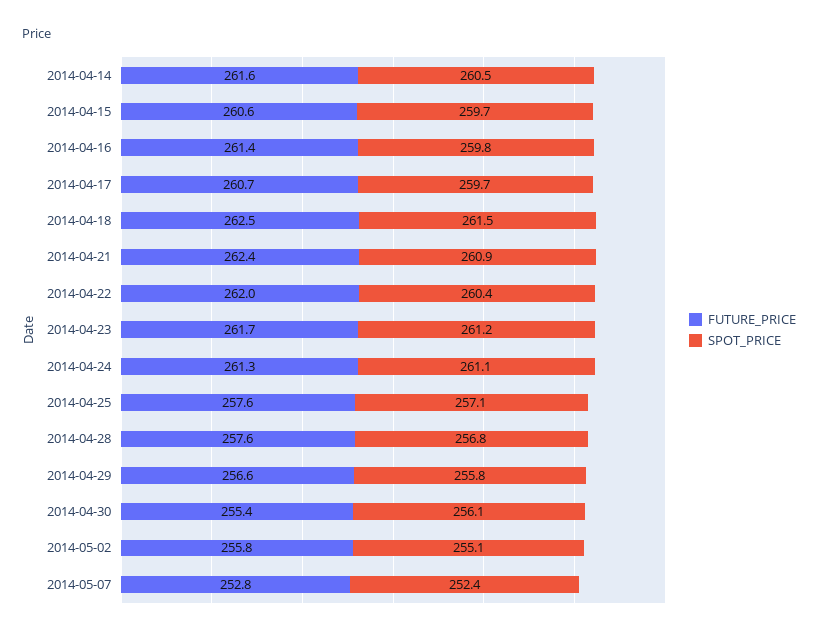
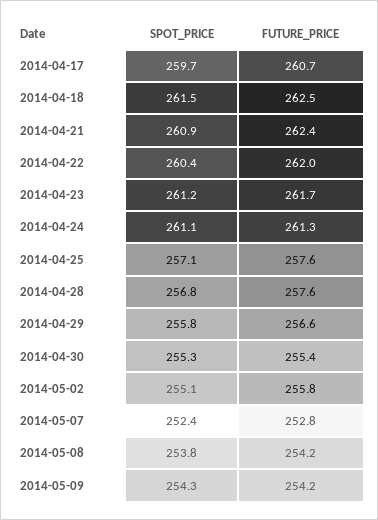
FUTURE_PRICE, 2014-04-14: 261.6 -> none
SPOT_PRICE, 2014-04-14: 260.5 -> none
FUTURE_PRICE, 2014-04-15: 260.6 -> none
SPOT_PRICE, 2014-04-15: 259.7 -> none
FUTURE_PRICE, 2014-04-16: 261.4 -> none
SPOT_PRICE, 2014-04-16: 259.8 -> none
SPOT_PRICE, 2014-04-30: 256.1 -> 255.3
SPOT_PRICE, 2014-05-08: none -> 253.8
FUTURE_PRICE, 2014-05-08: none -> 254.2
SPOT_PRICE, 2014-05-09: none -> 254.3
FUTURE_PRICE, 2014-05-09: none -> 254.2

